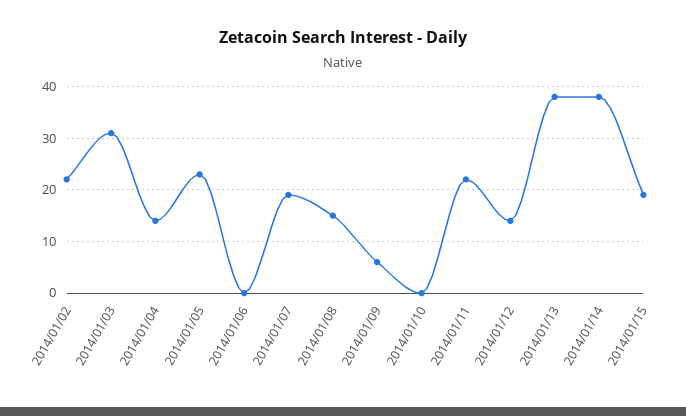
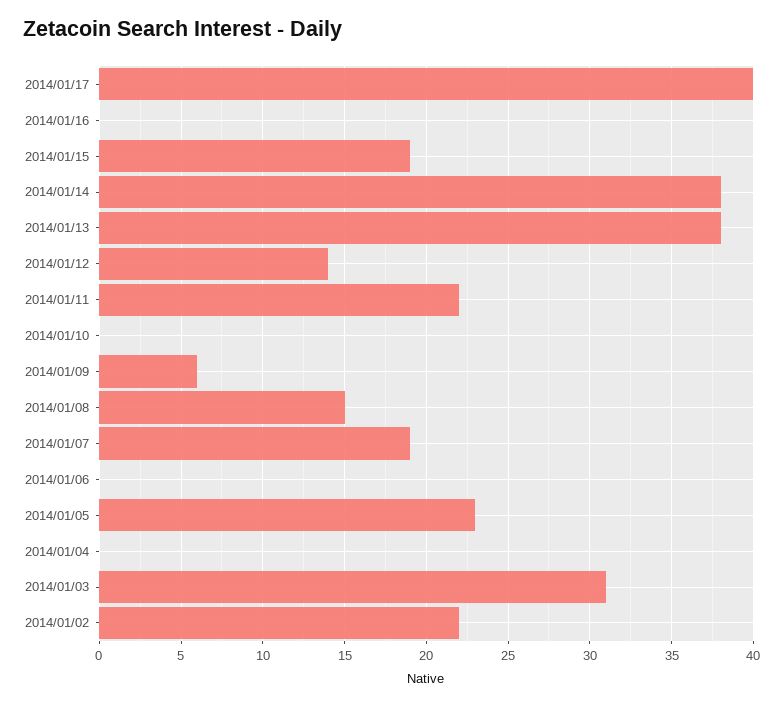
2014/01/04: 15 -> 0
2014/01/17: none -> 40
2014/01/16: none -> 0

